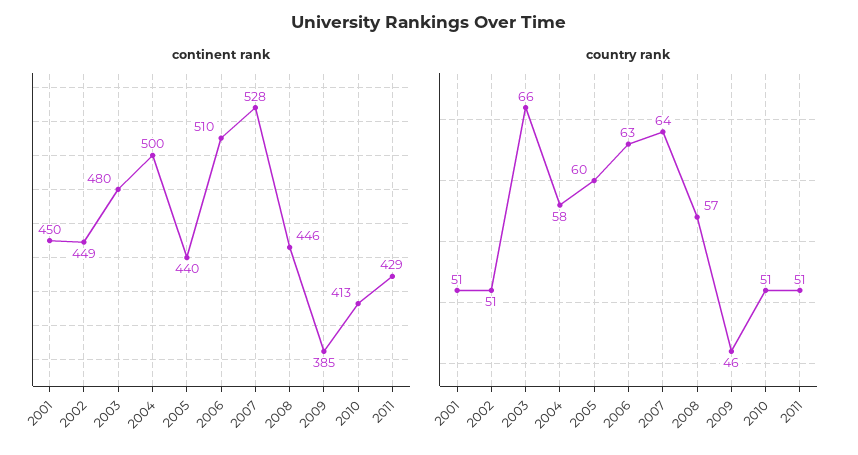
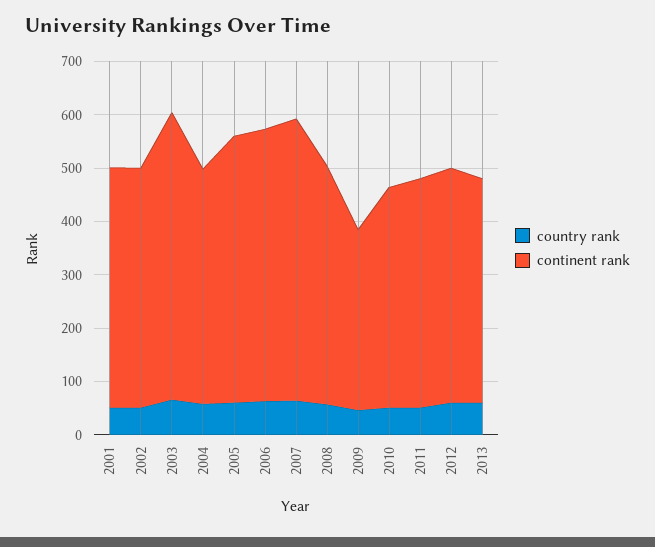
continent rank, 2003: 480 -> 540
continent rank, 2004: 500 -> 440
continent rank, 2005: 440 -> 500
continent rank, 2009: 385 -> 340
country rank, 2012: none -> 60
continent rank, 2012: none -> 440
country rank, 2013: none -> 60
continent rank, 2013: none -> 420

